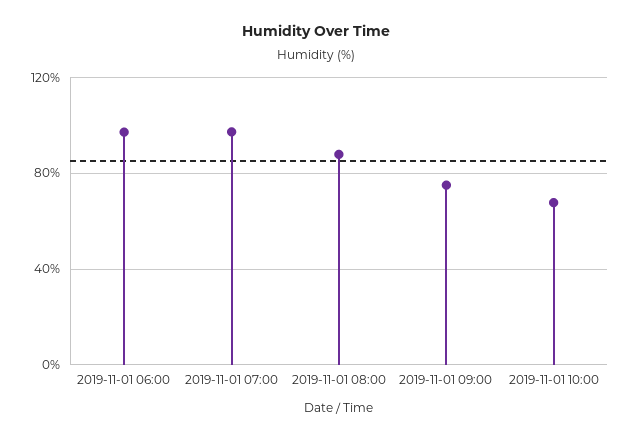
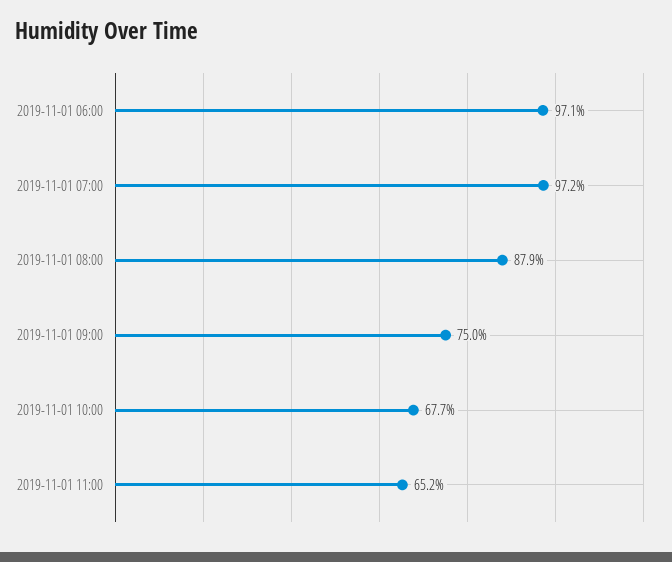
2019-11-01 11:00: none -> 65.2

